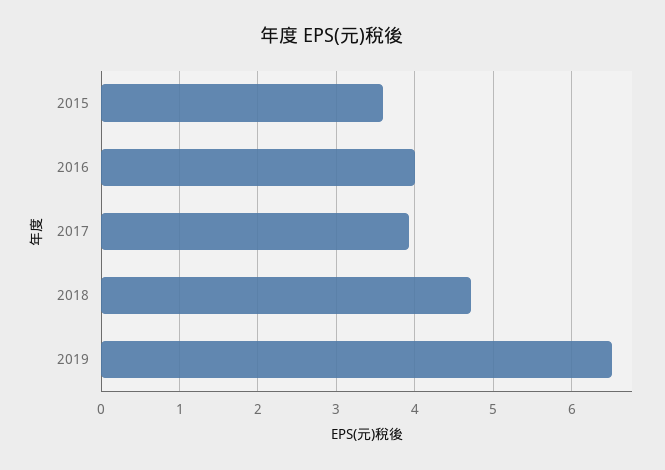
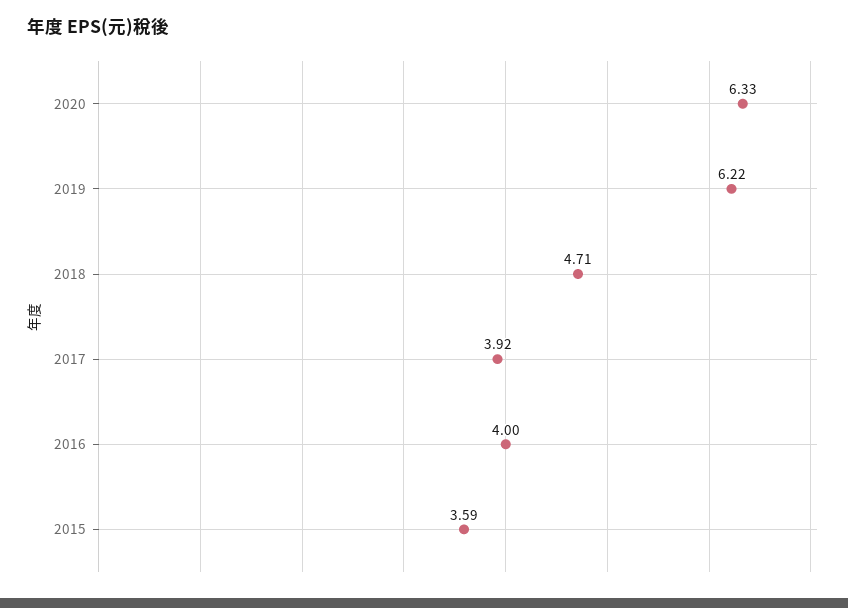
2019: 6.5 -> 6.22
2020: none -> 6.33

